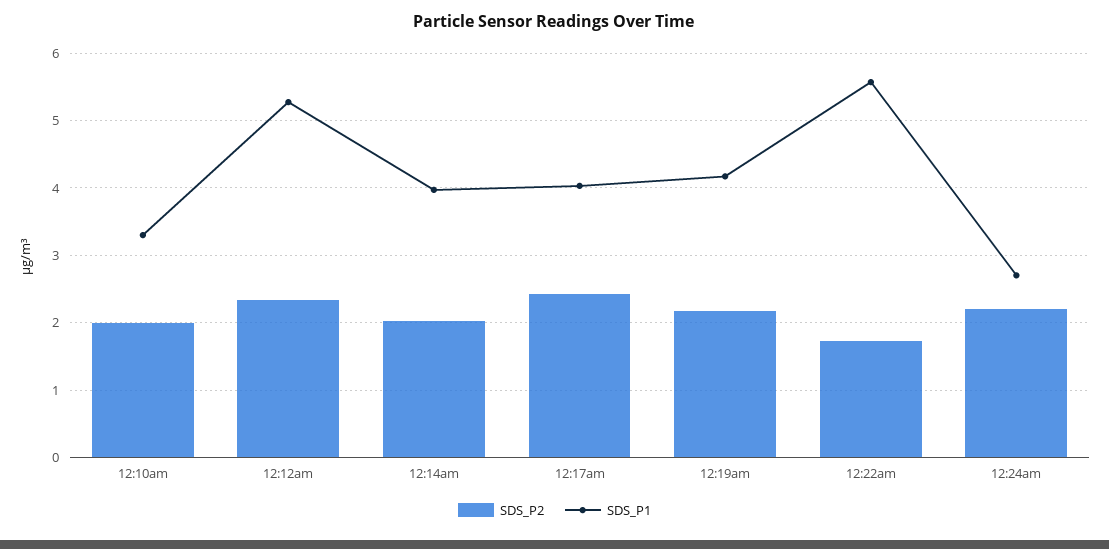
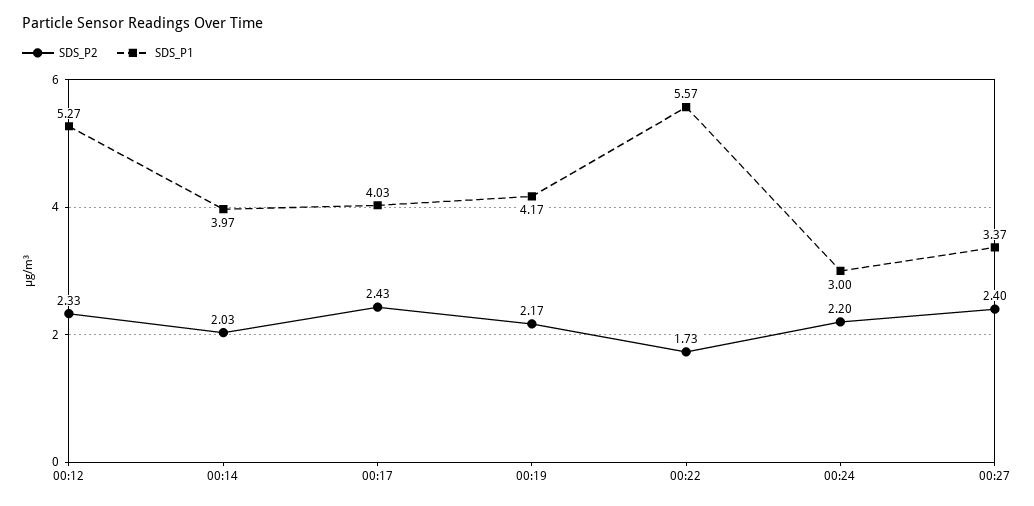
SDS_P2, 12:10am: 2 -> none
SDS_P1, 12:10am: 3.3 -> none
SDS_P1, 12:24am: 2.7 -> 3
SDS_P2, 00:27: none -> 2.4
SDS_P1, 00:27: none -> 3.37

